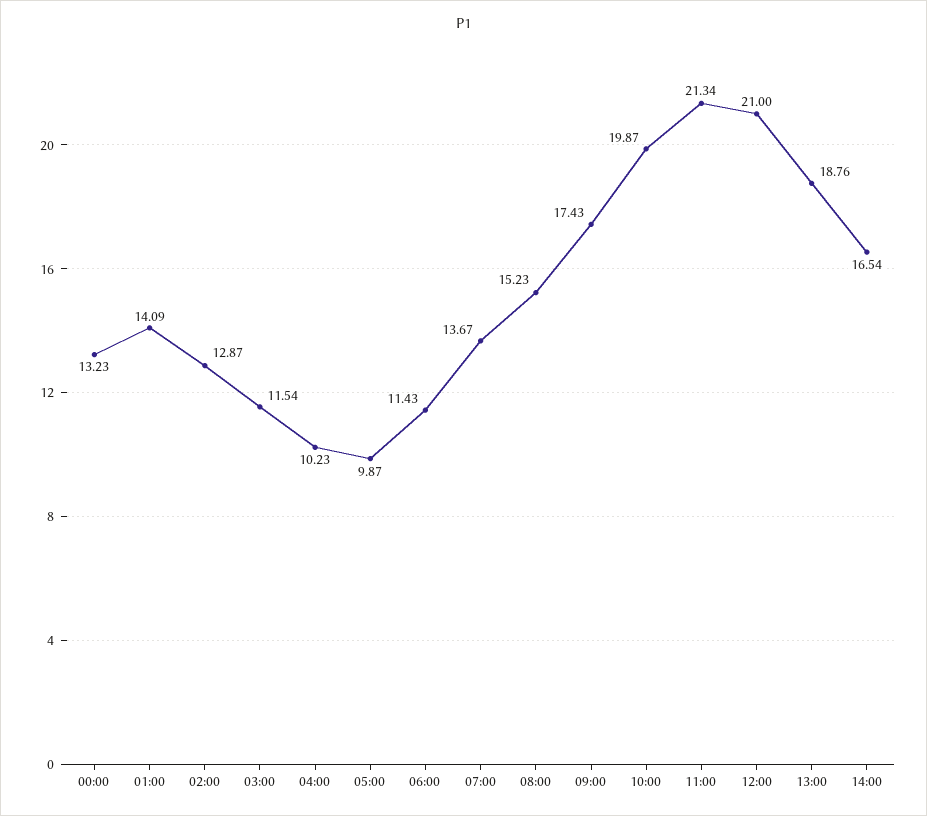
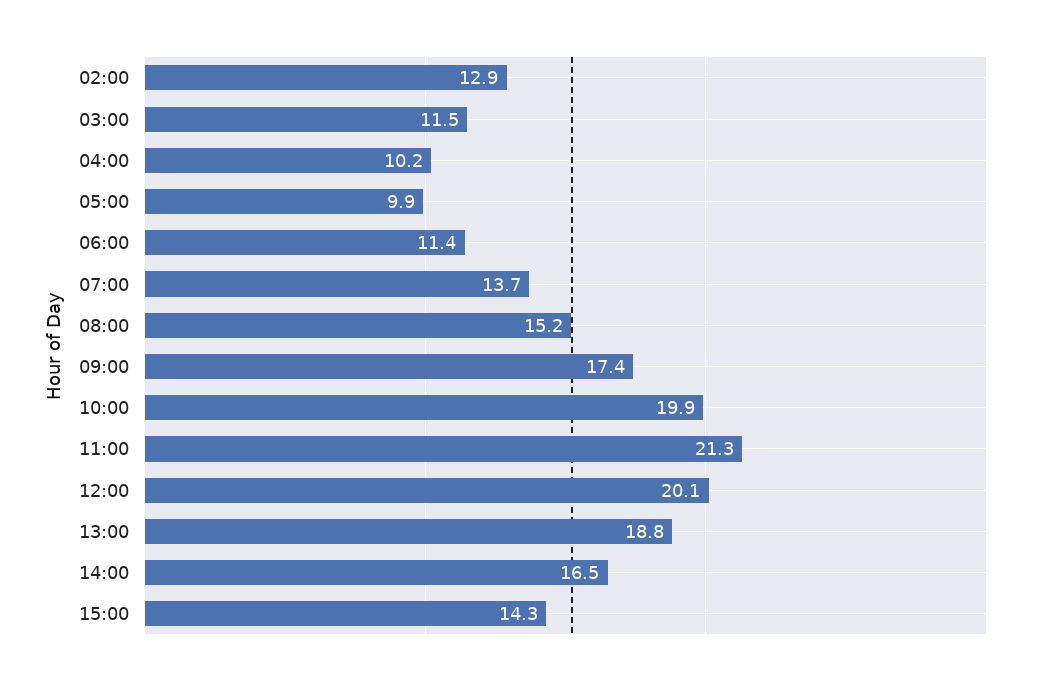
00:00: 13.23 -> none
01:00: 14.09 -> none
12:00: 21 -> 20.1
15:00: none -> 14.3

